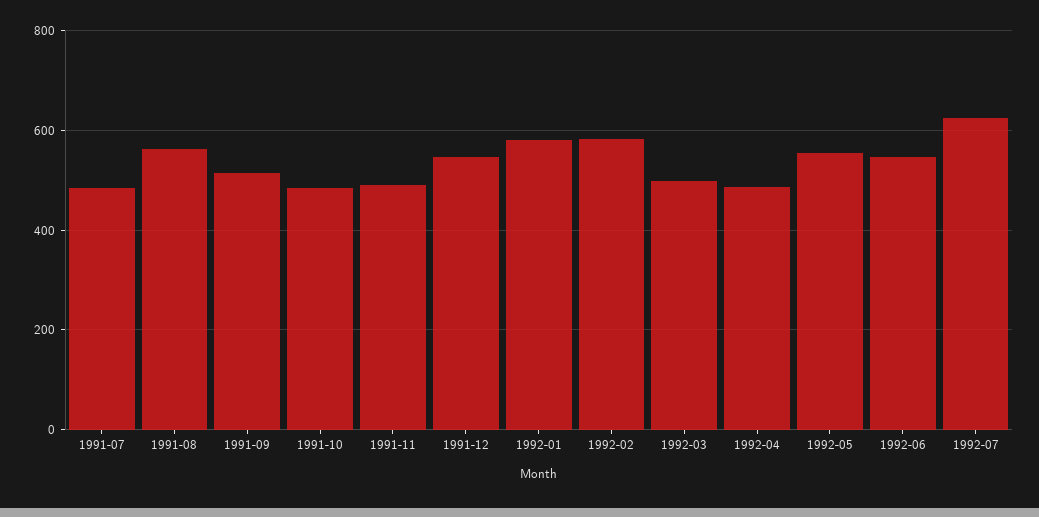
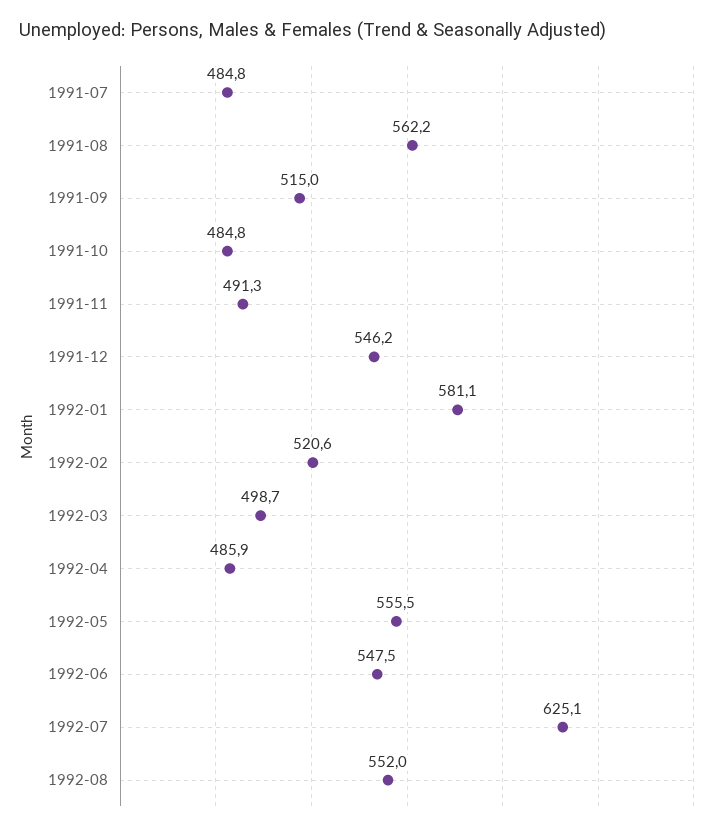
1992-02: 580 -> 520.6
1992-08: none -> 552

